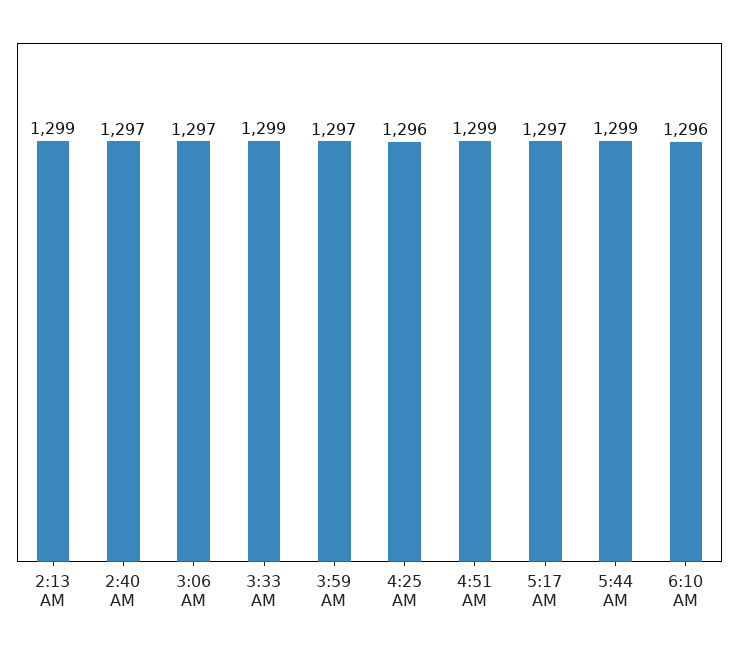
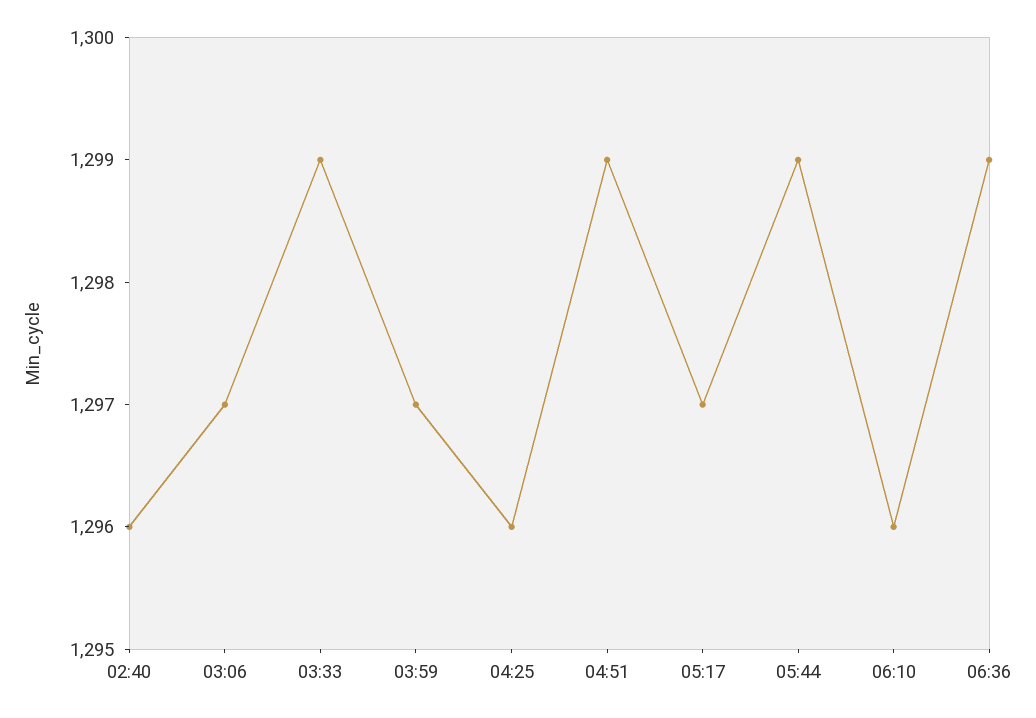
2:13 AM: 1299 -> none
2:40 AM: 1297 -> 1296
06:36: none -> 1299

